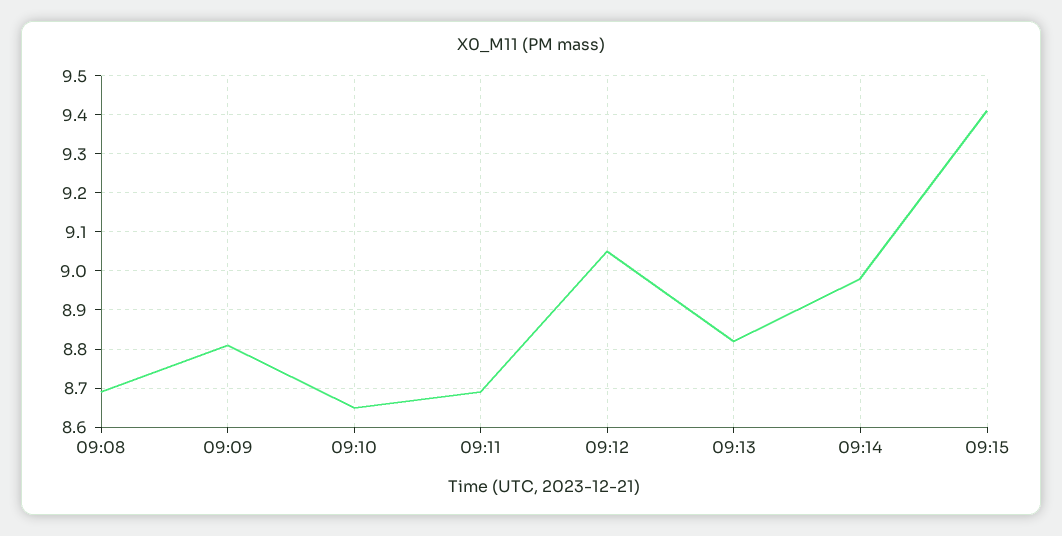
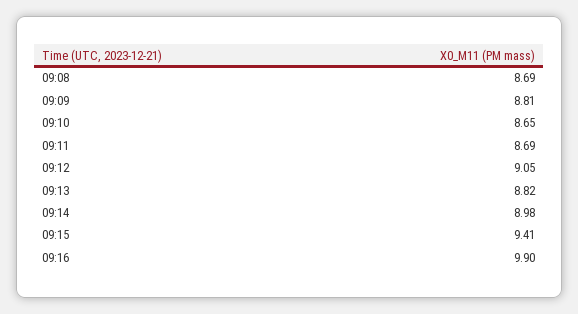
09:16: none -> 9.9

